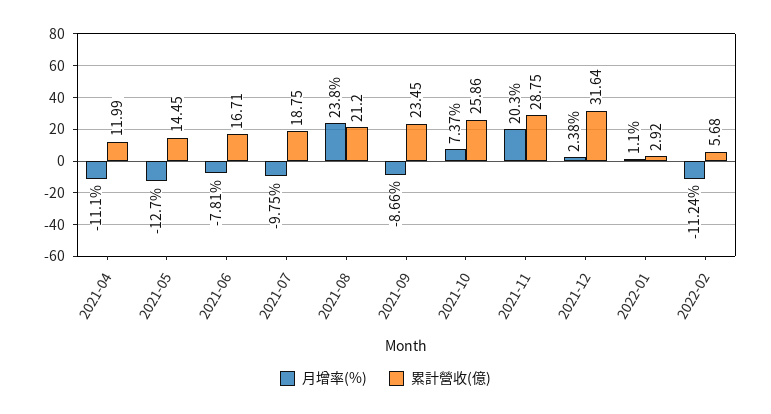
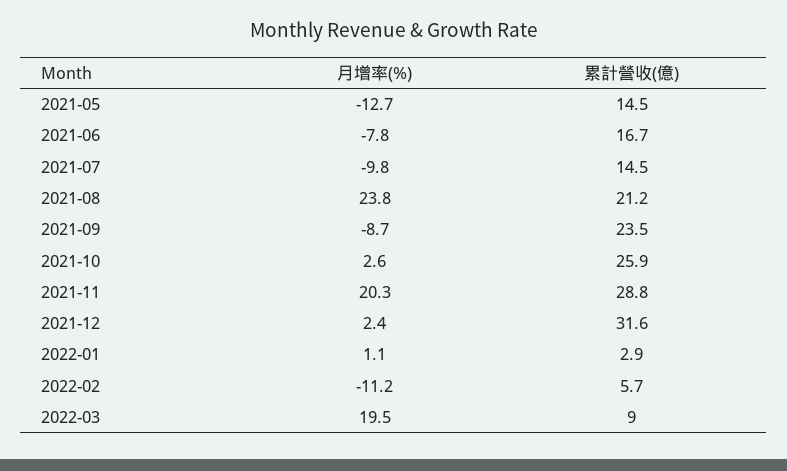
月增率(%), 2021-04: -11.1 -> none
累計營收(億), 2021-04: 11.99 -> none
累計營收(億), 2021-07: 18.75 -> 14.5
月增率(%), 2021-10: 7.37 -> 2.6
月增率(%), 2022-03: none -> 19.5
累計營收(億), 2022-03: none -> 9

